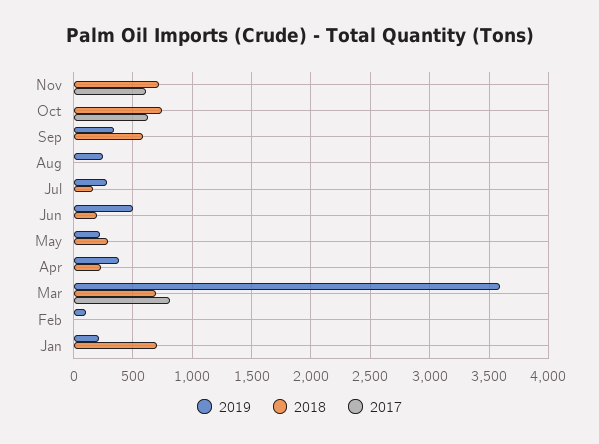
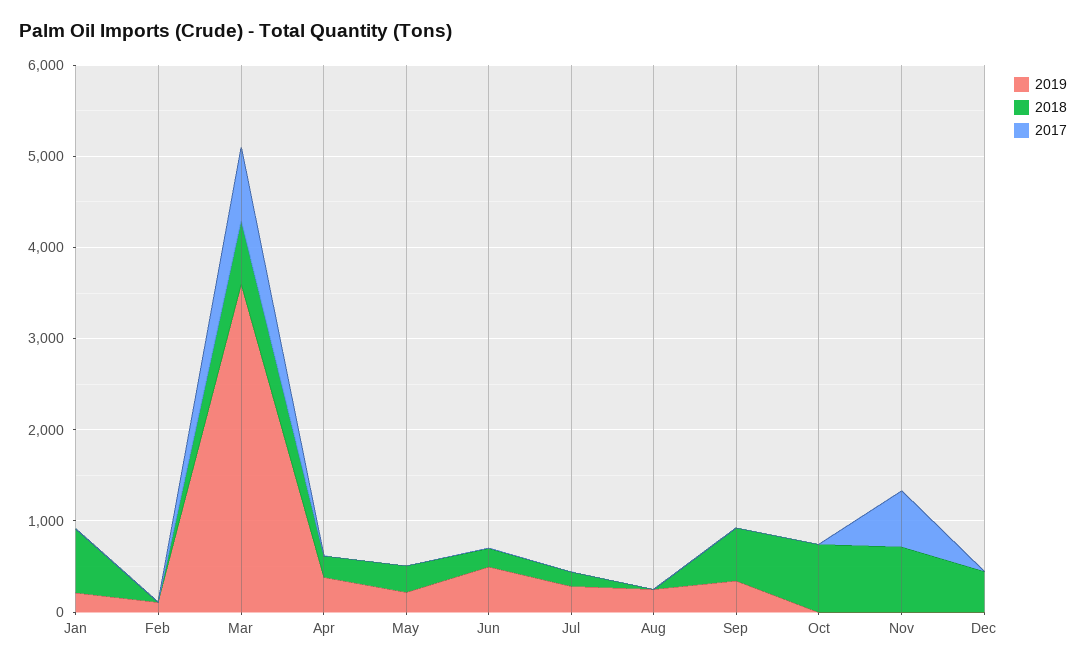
2017, Oct: 600 -> 0
2019, Dec: none -> 0
2018, Dec: none -> 400
2017, Dec: none -> 0

